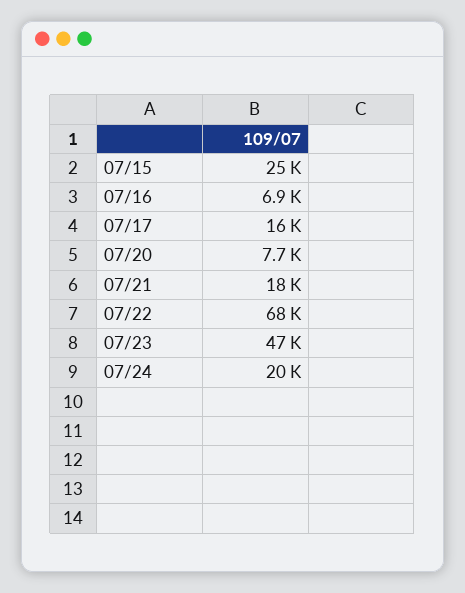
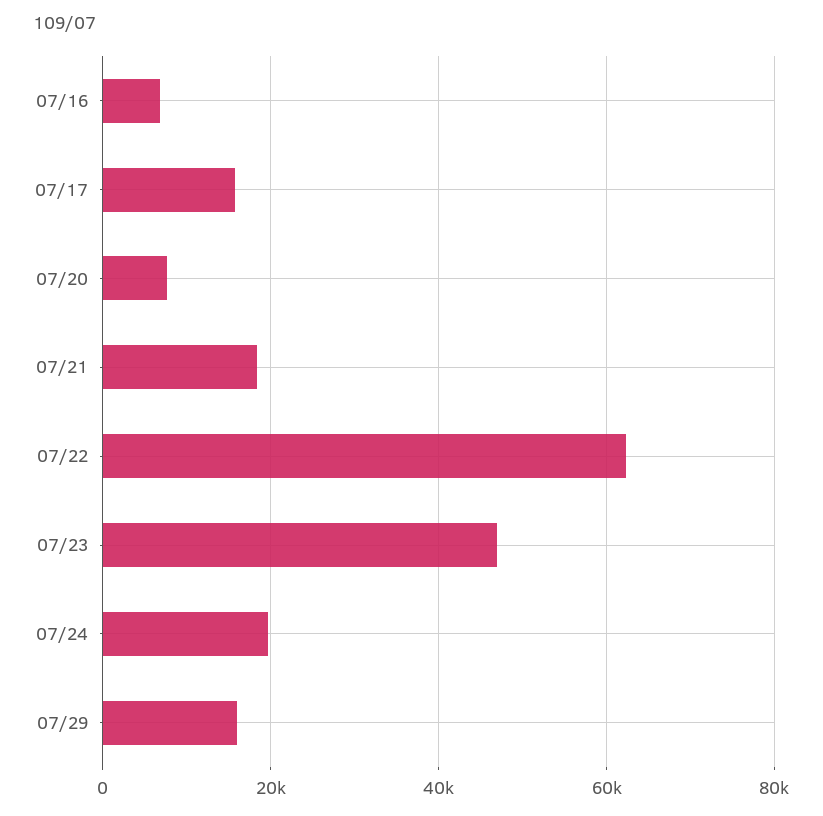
07/15: 25000 -> none
07/22: 68000 -> 62000
07/29: none -> 16000

